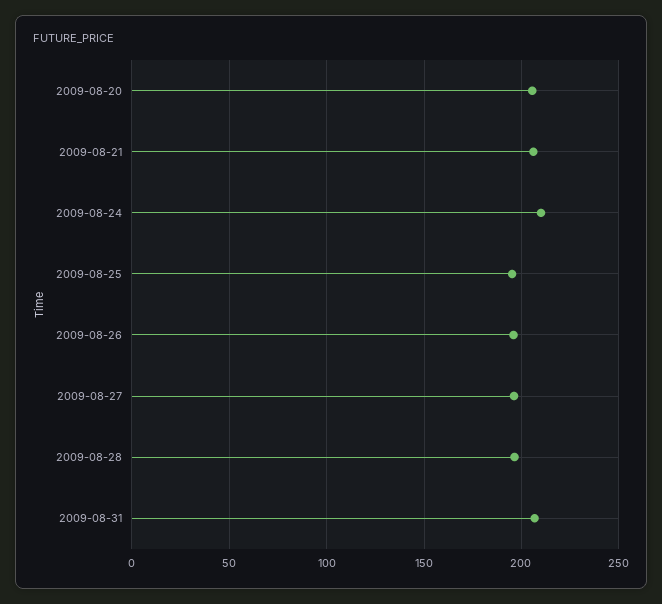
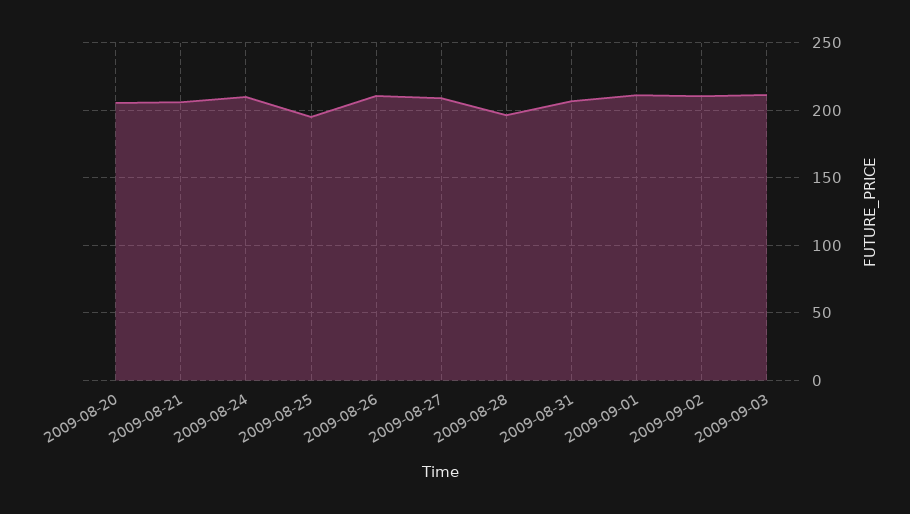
2009-08-26: 195 -> 210
2009-08-27: 195 -> 210
2009-09-01: none -> 210
2009-09-02: none -> 210
2009-09-03: none -> 210

